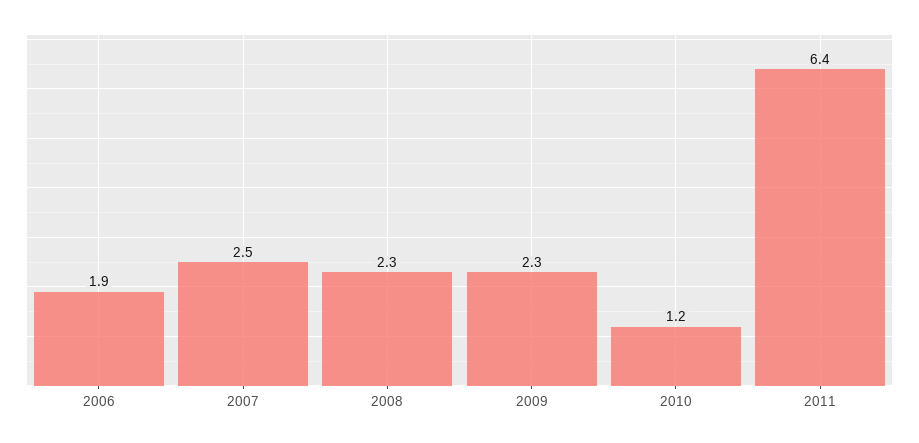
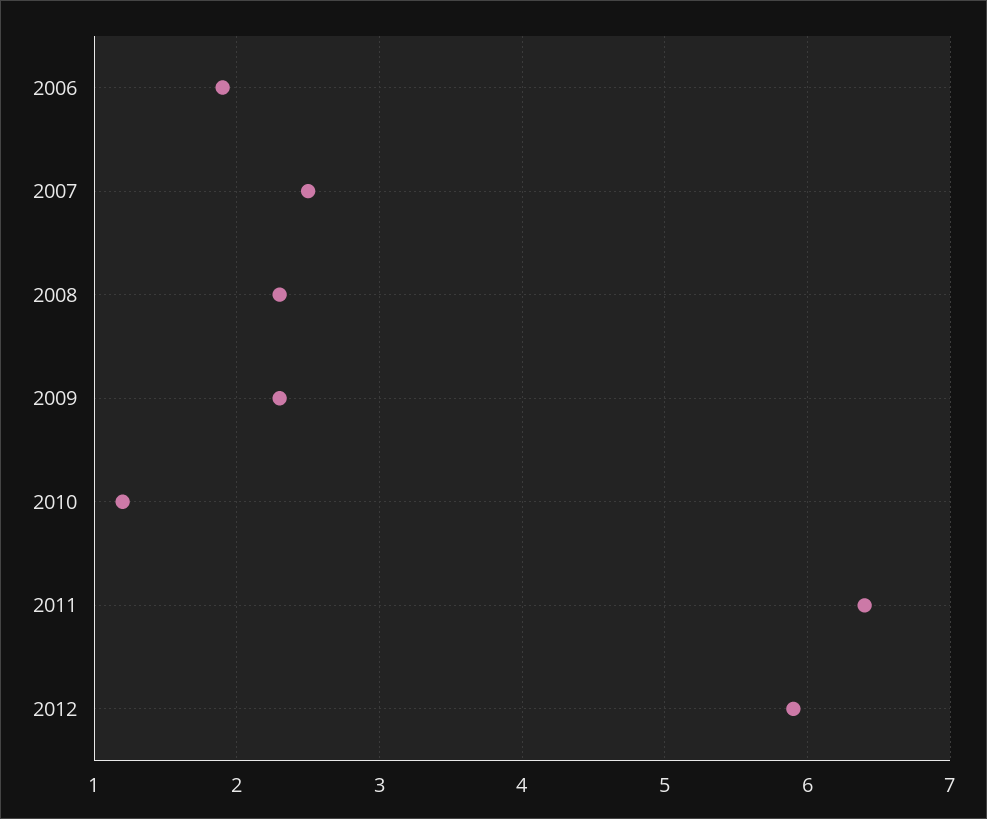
2012: none -> 5.9

